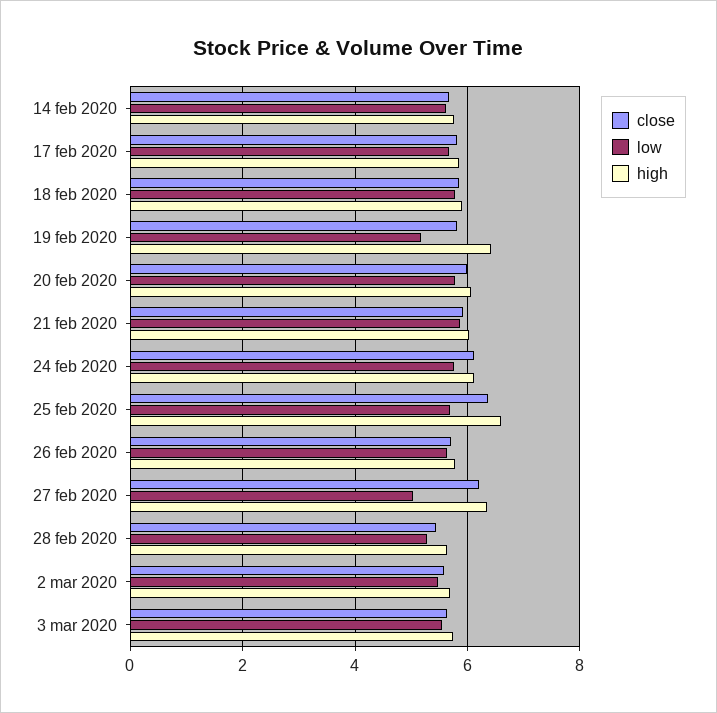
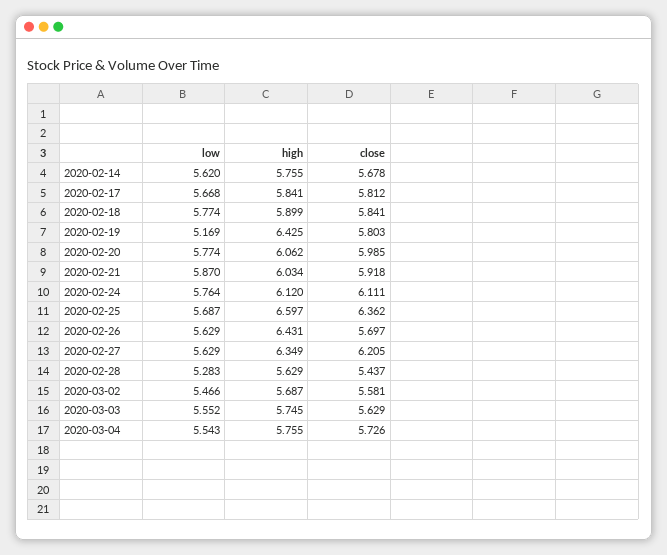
high, 26 feb 2020: 5.8 -> 6.431
low, 27 feb 2020: 5 -> 5.629
low, 2020-03-04: none -> 5.543
high, 2020-03-04: none -> 5.755
close, 2020-03-04: none -> 5.726

